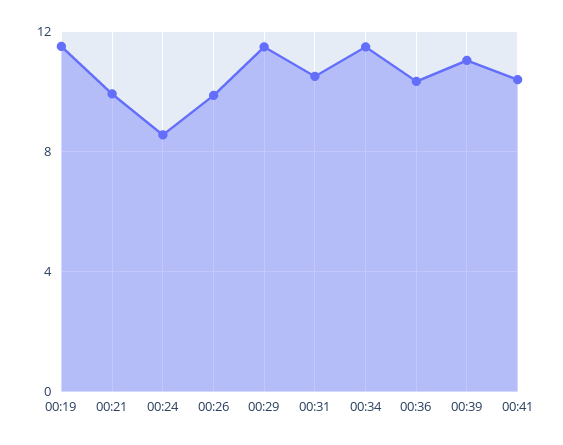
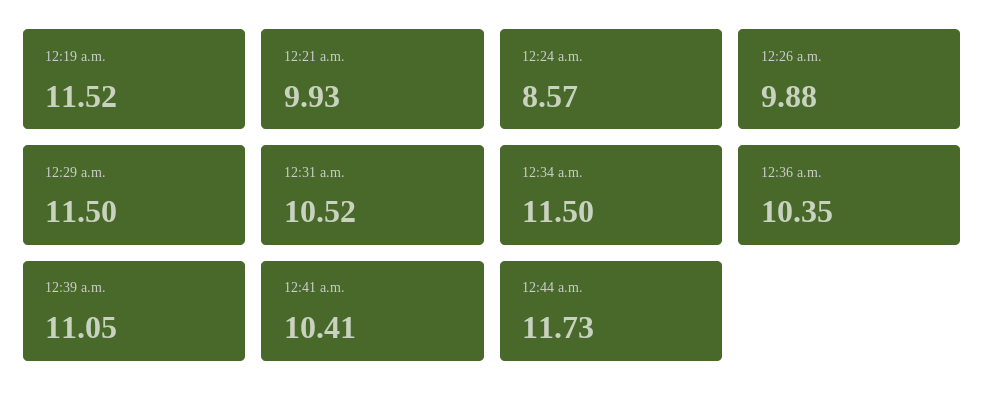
12:44 a.m.: none -> 11.73

